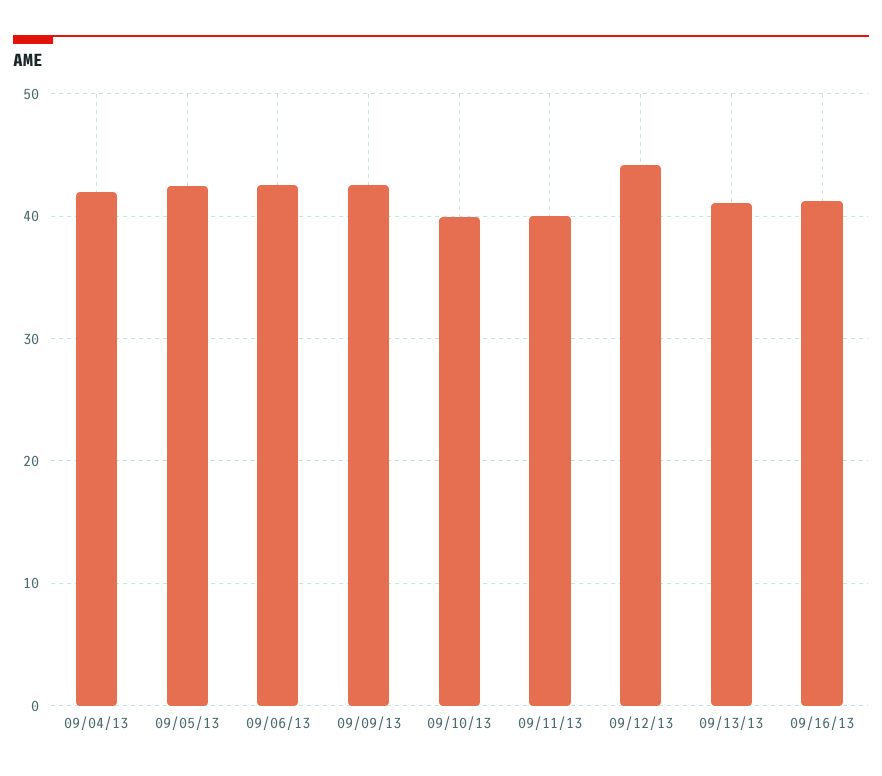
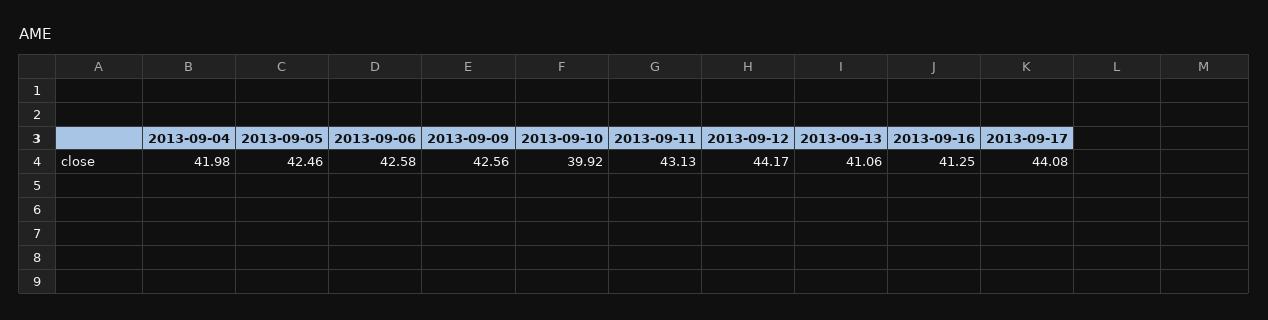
09/11/13: 40 -> 43.13
2013-09-17: none -> 44.08

